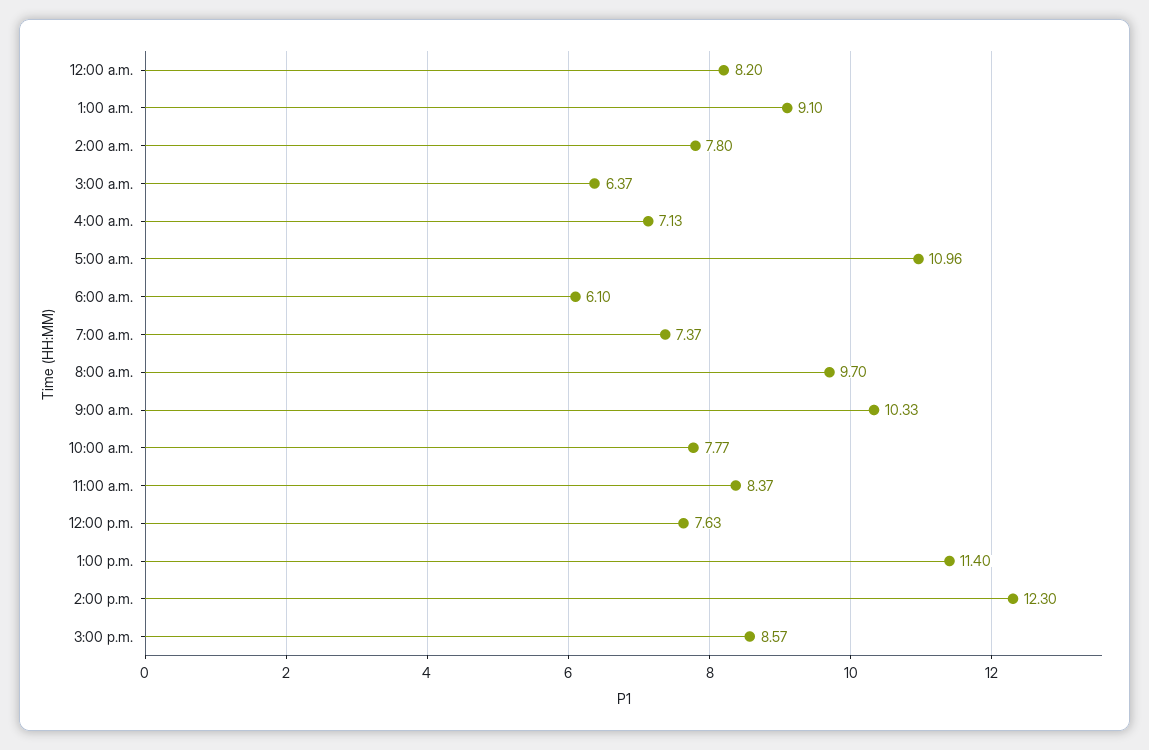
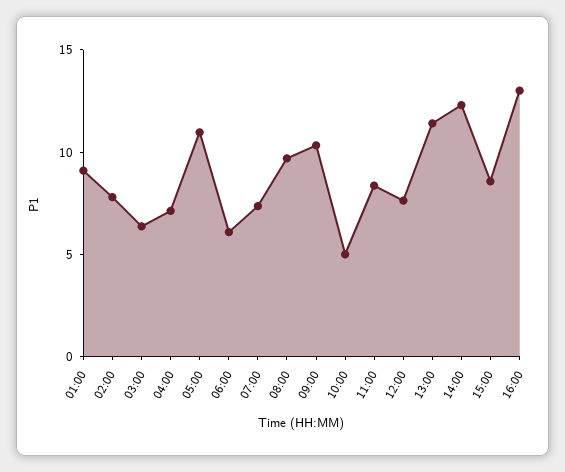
12:00 a.m.: 8.2 -> none
10:00 a.m.: 7.77 -> 5
16:00: none -> 13

